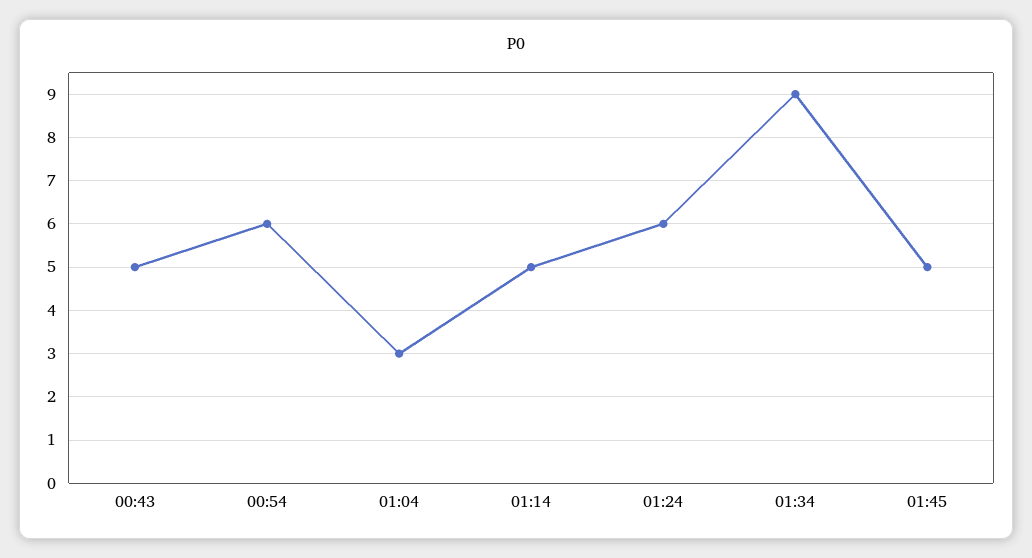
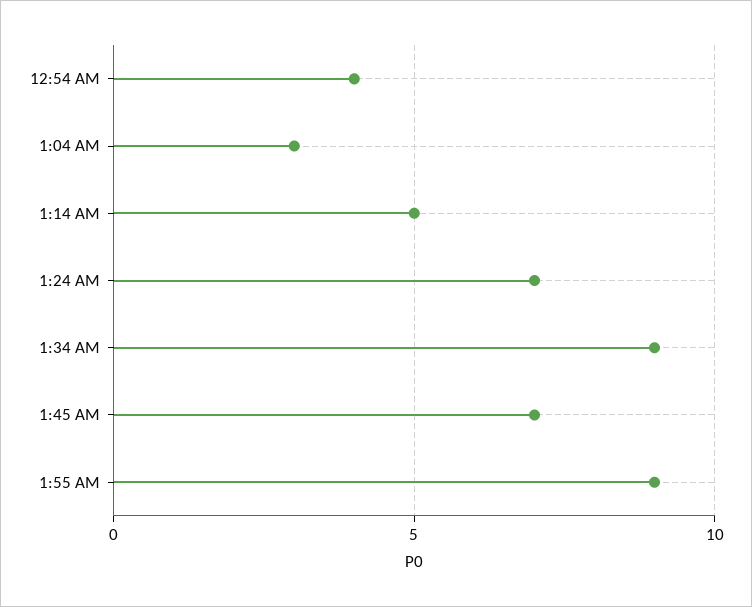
00:43: 5 -> none
00:54: 6 -> 4
01:24: 6 -> 7
01:45: 5 -> 7
1:55 AM: none -> 9

